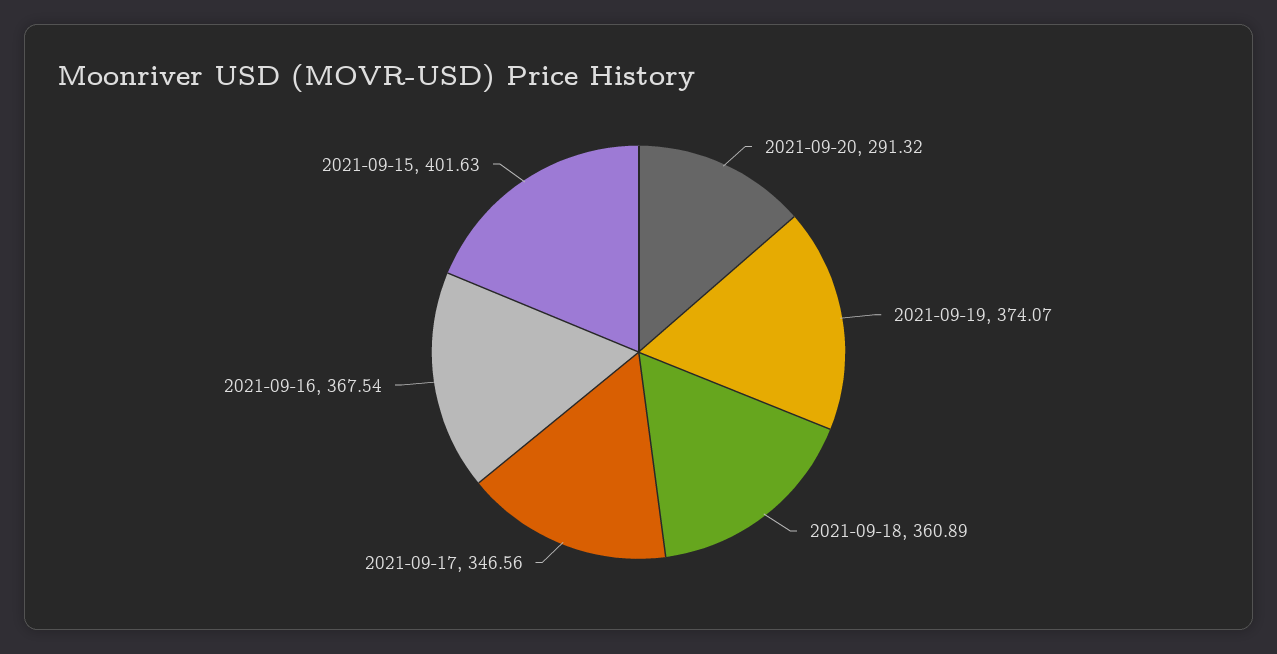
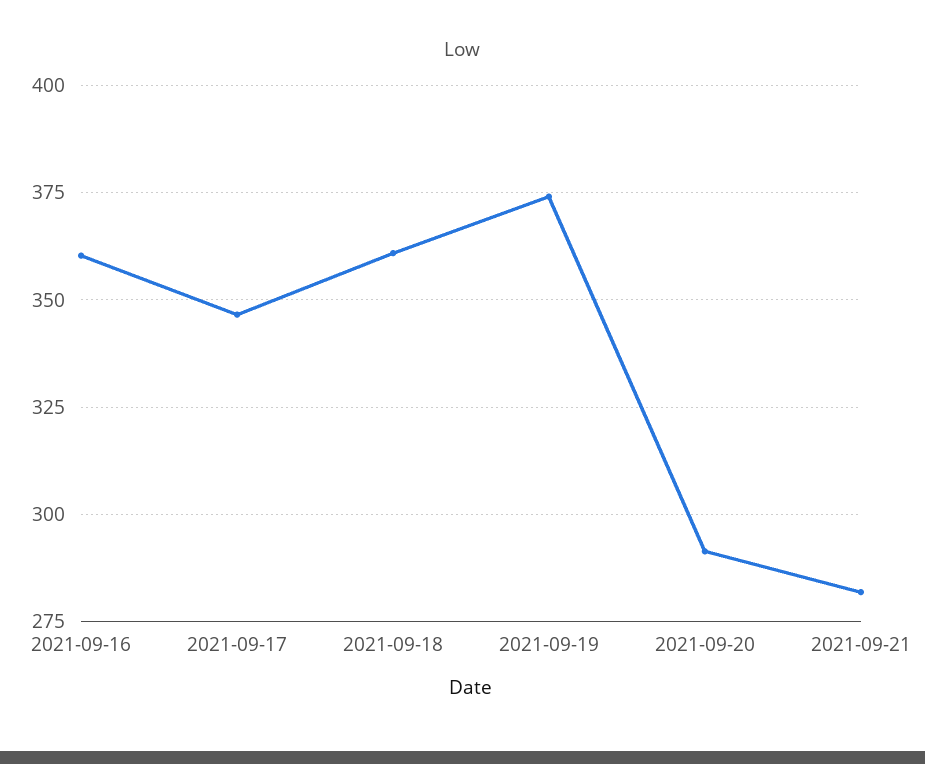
2021-09-16: 367.54 -> 360
2021-09-15: 401.63 -> none
2021-09-21: none -> 282.5

